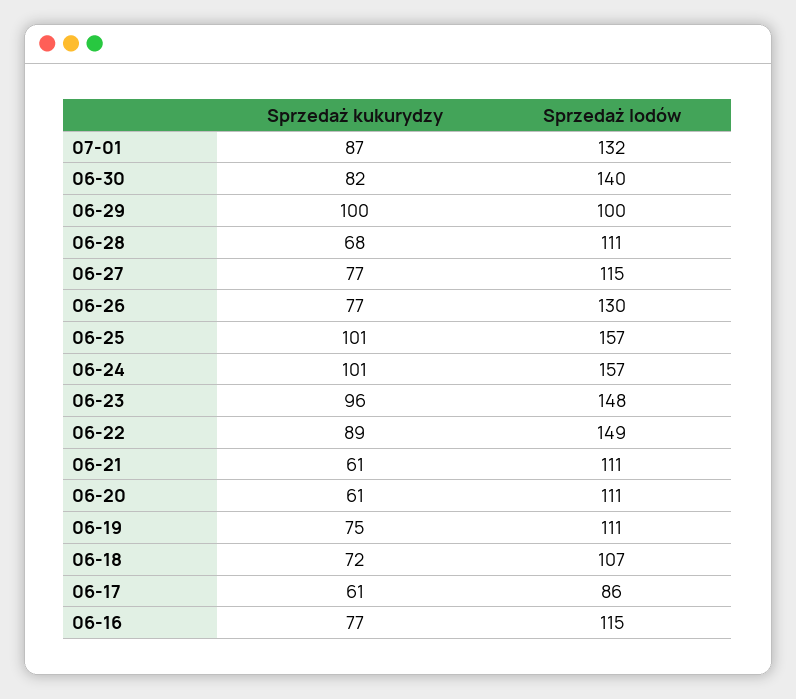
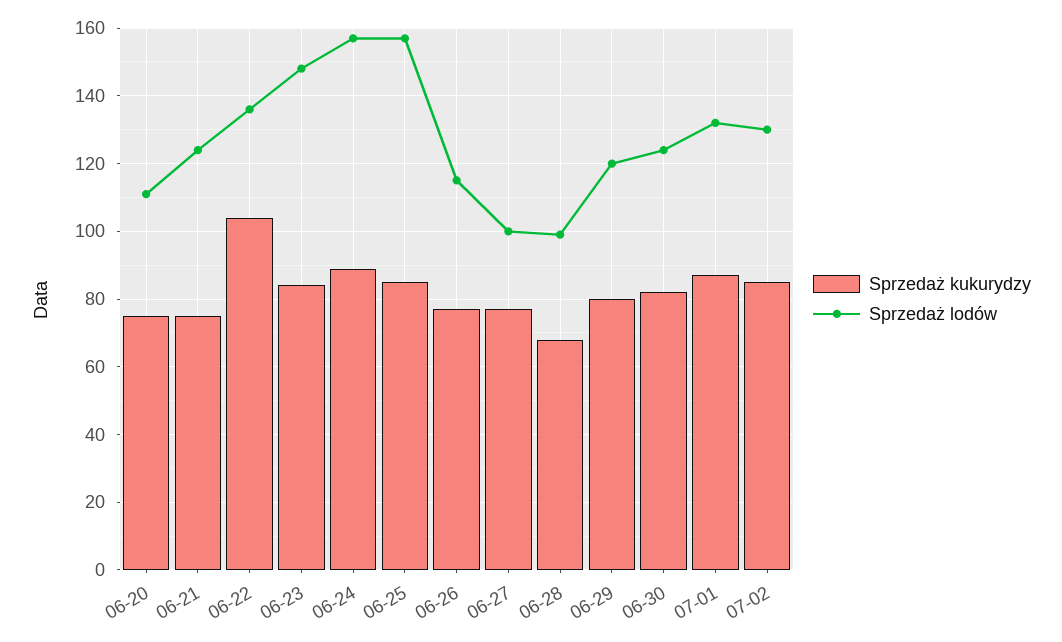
Sprzedaż lodów, 06-30: 140 -> 125
Sprzedaż kukurydzy, 06-29: 100 -> 80
Sprzedaż lodów, 06-29: 100 -> 120
Sprzedaż lodów, 06-28: 111 -> 100
Sprzedaż lodów, 06-27: 115 -> 100
Sprzedaż lodów, 06-26: 130 -> 115
Sprzedaż kukurydzy, 06-25: 101 -> 85
Sprzedaż kukurydzy, 06-24: 101 -> 90
Sprzedaż kukurydzy, 06-23: 96 -> 85
Sprzedaż kukurydzy, 06-22: 89 -> 105
Sprzedaż lodów, 06-22: 149 -> 135
Sprzedaż kukurydzy, 06-21: 61 -> 75
Sprzedaż lodów, 06-21: 111 -> 125
Sprzedaż kukurydzy, 06-20: 61 -> 75
Sprzedaż kukurydzy, 06-19: 75 -> none
Sprzedaż lodów, 06-19: 111 -> none
Sprzedaż kukurydzy, 06-18: 72 -> none
Sprzedaż lodów, 06-18: 107 -> none
Sprzedaż kukurydzy, 06-17: 61 -> none
Sprzedaż lodów, 06-17: 86 -> none
Sprzedaż kukurydzy, 06-16: 77 -> none
Sprzedaż lodów, 06-16: 115 -> none
Sprzedaż kukurydzy, 07-02: none -> 85
Sprzedaż lodów, 07-02: none -> 130

